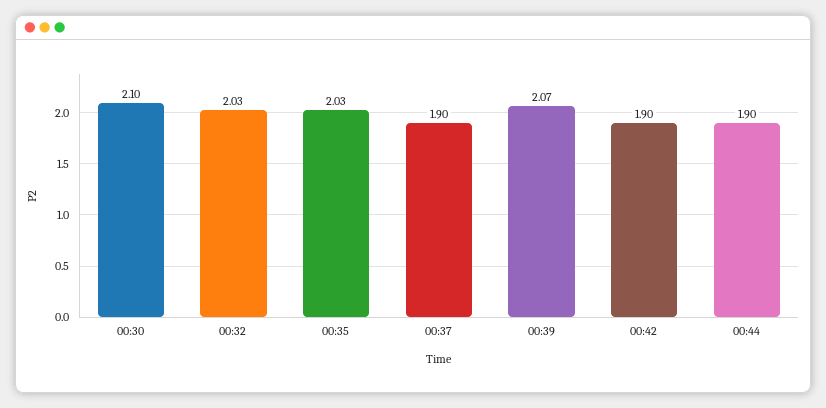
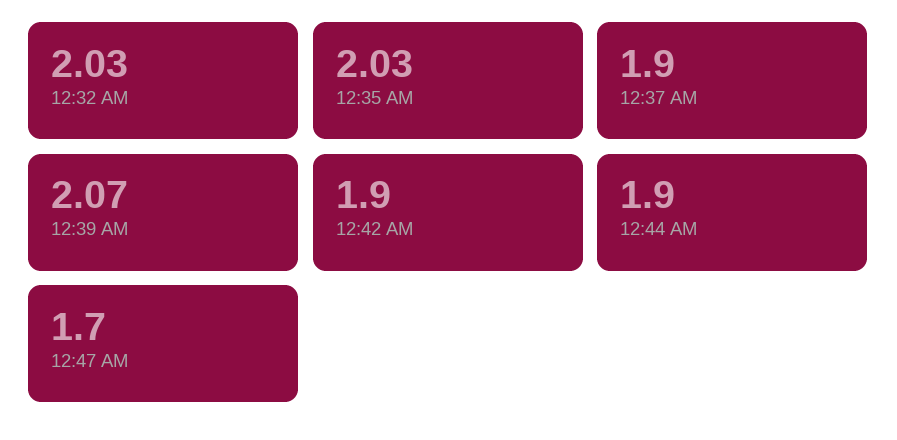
00:30: 2.1 -> none
12:47 AM: none -> 1.7

